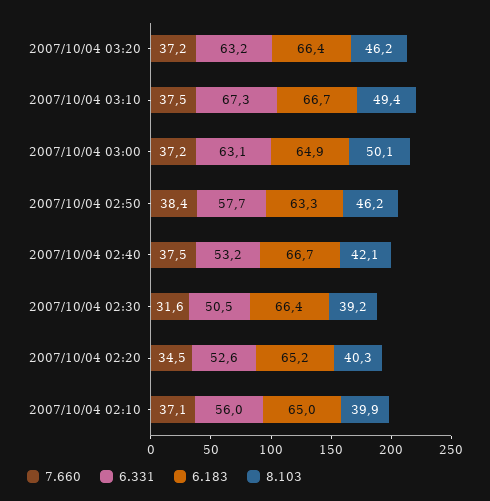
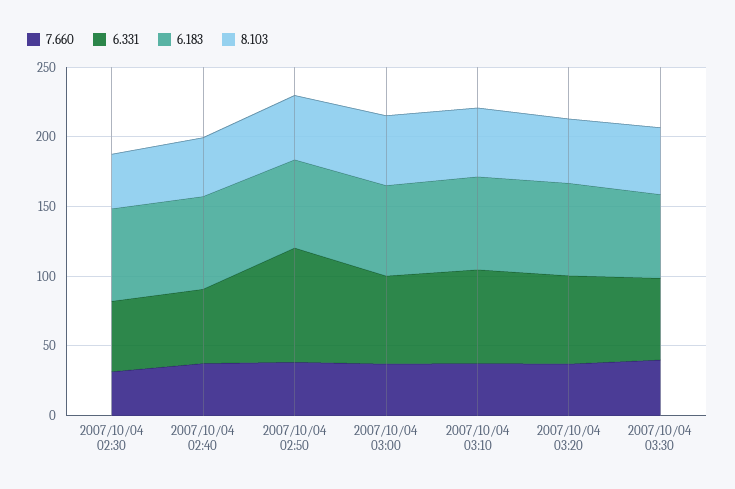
6.331, 2007/10/04 02:50: 57.7 -> 80
7.660, 2007/10/04 02:20: 34.5 -> none
6.331, 2007/10/04 02:20: 52.6 -> none
6.183, 2007/10/04 02:20: 65.2 -> none
8.103, 2007/10/04 02:20: 40.3 -> none
7.660, 2007/10/04 02:10: 37.1 -> none
6.331, 2007/10/04 02:10: 56 -> none
6.183, 2007/10/04 02:10: 65 -> none
8.103, 2007/10/04 02:10: 39.9 -> none
7.660, 2007/10/04 03:30: none -> 40
6.331, 2007/10/04 03:30: none -> 60
6.183, 2007/10/04 03:30: none -> 60
8.103, 2007/10/04 03:30: none -> 50

